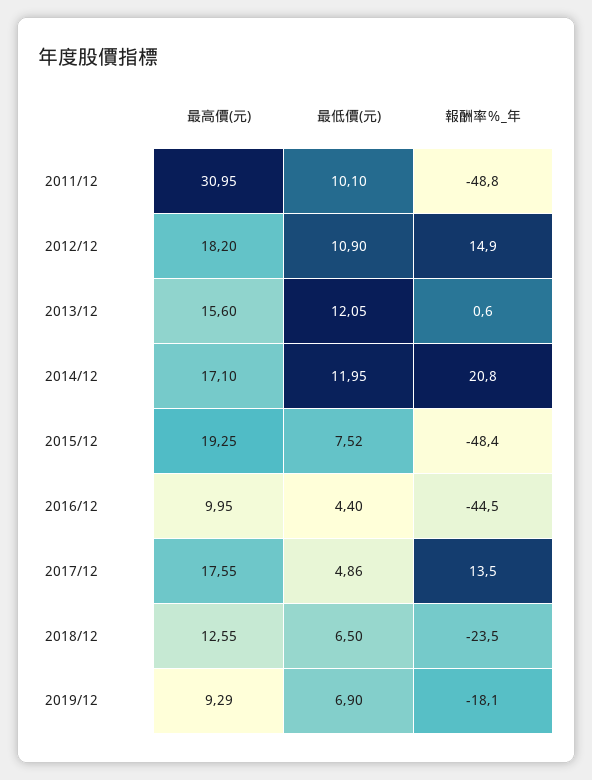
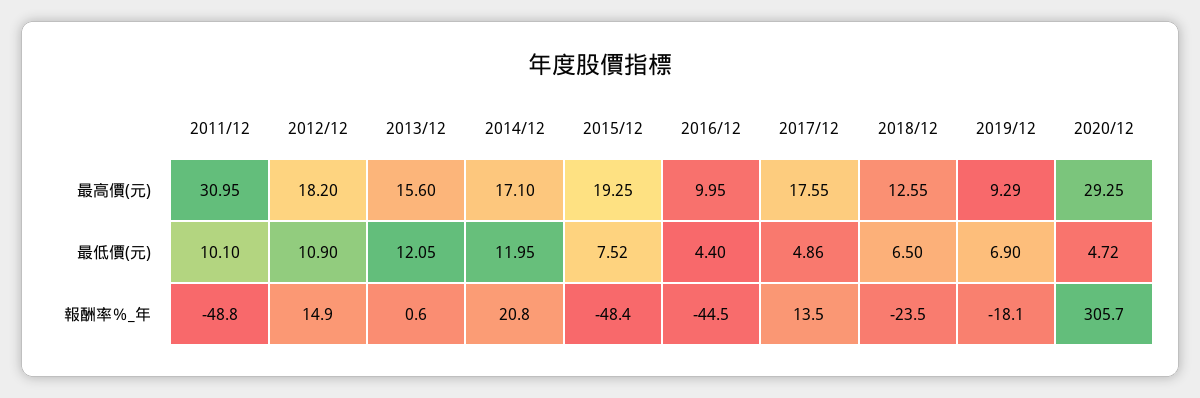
最高價(元), 2020/12: none -> 29.25
最低價(元), 2020/12: none -> 4.72
報酬率％_年, 2020/12: none -> 305.7

